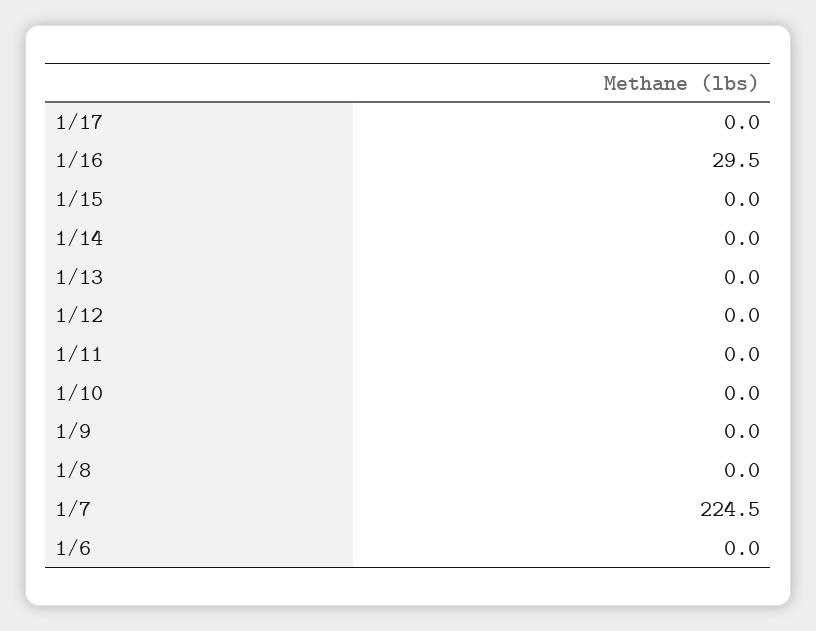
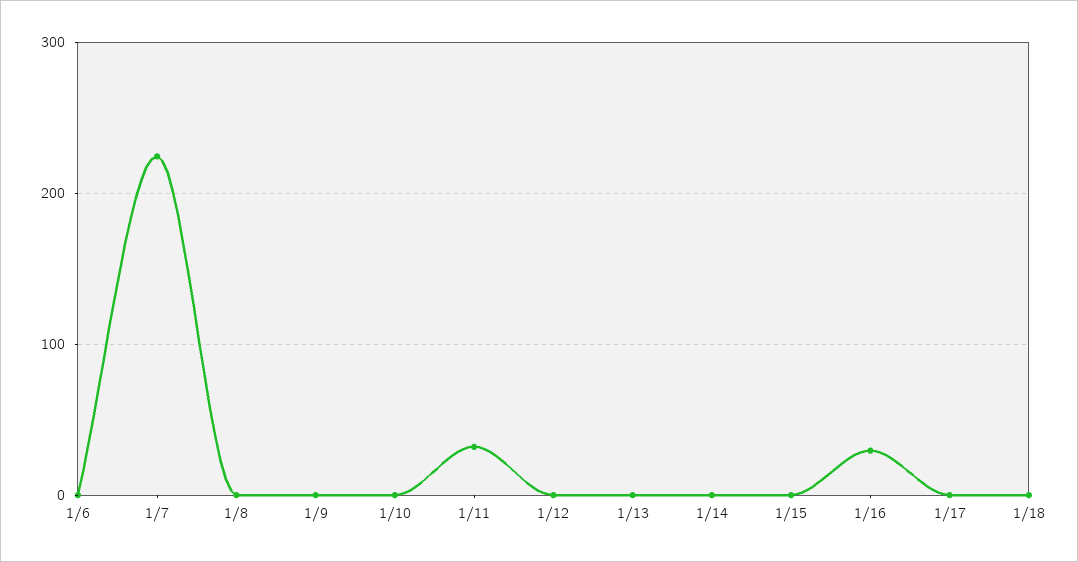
1/11: 0 -> 30
1/18: none -> 0

